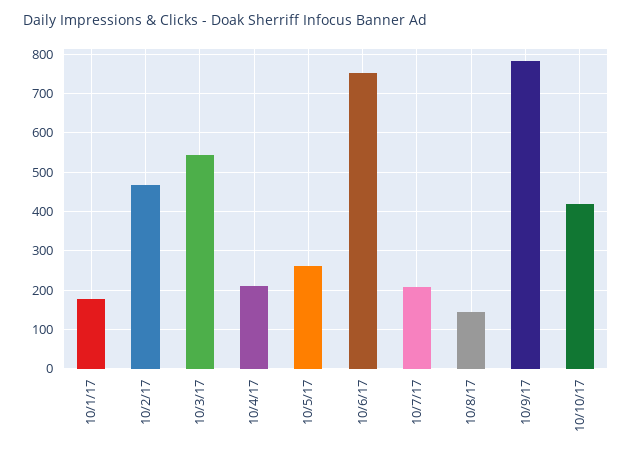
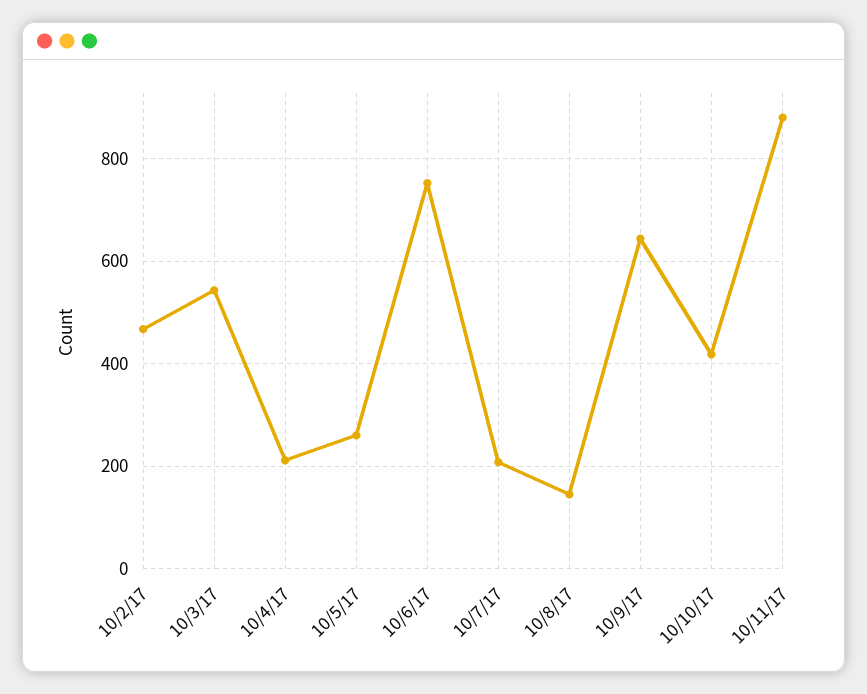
10/1/17: 180 -> none
10/9/17: 780 -> 640
10/11/17: none -> 880

